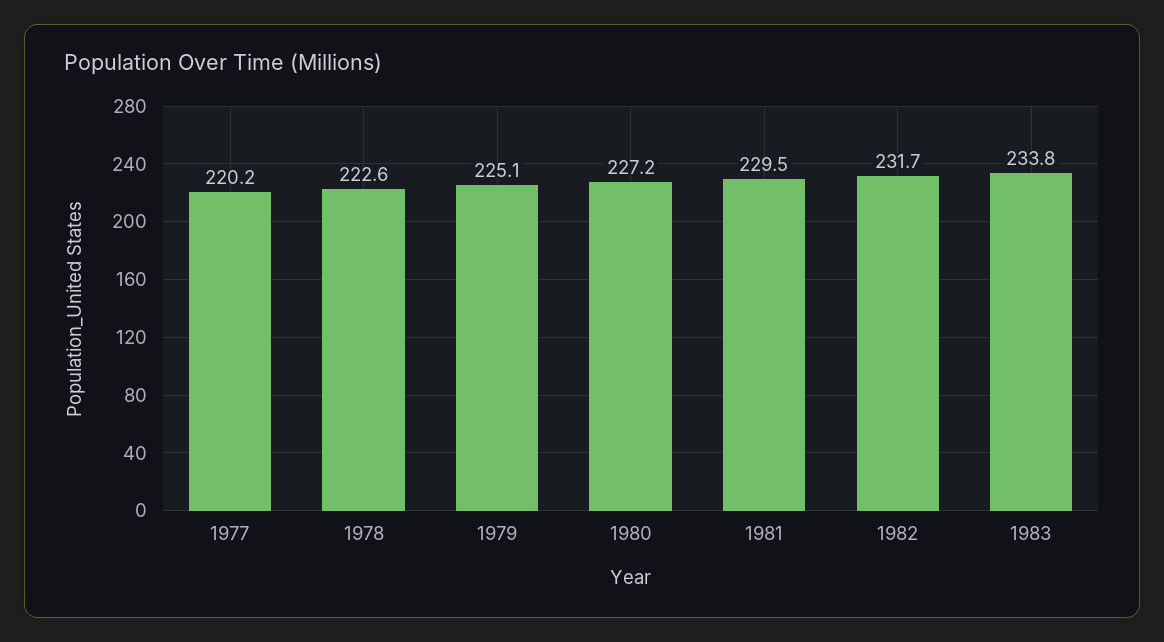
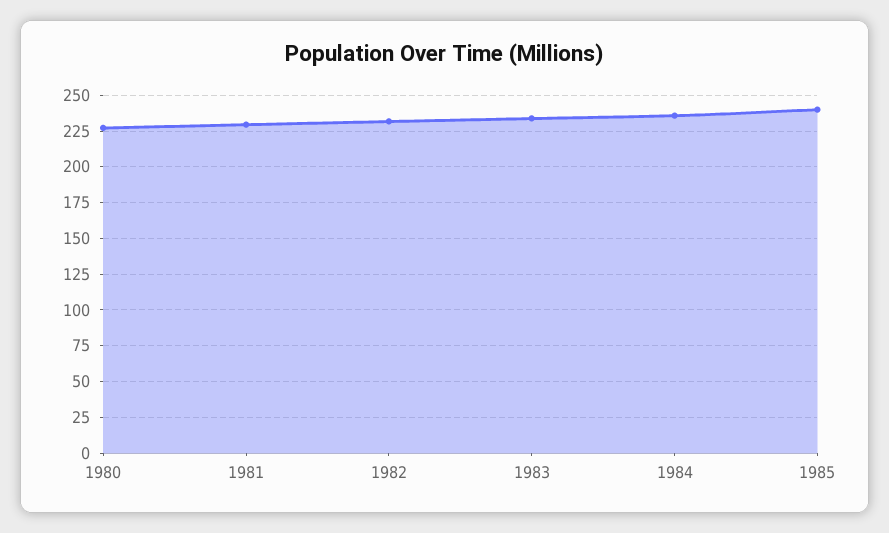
1977: 220.2 -> none
1978: 222.6 -> none
1979: 225.1 -> none
1984: none -> 235
1985: none -> 240

